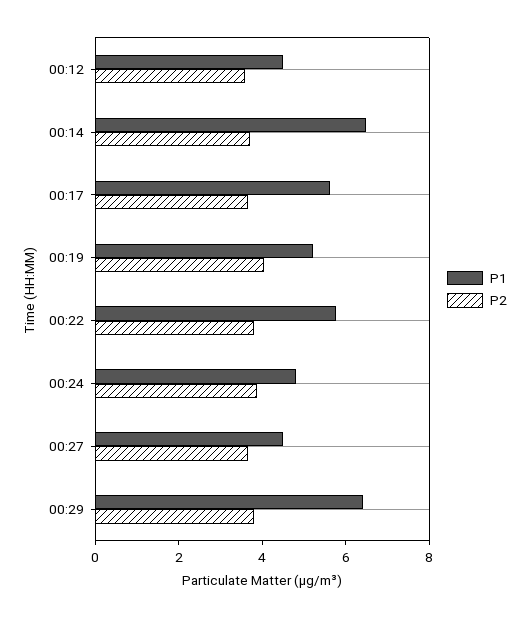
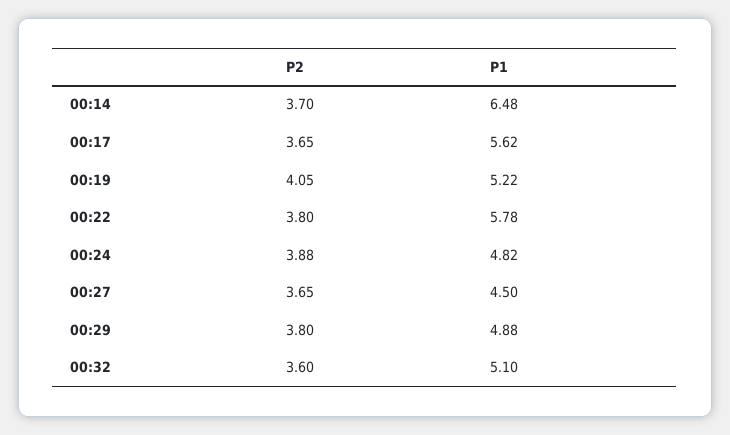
P1, 00:12: 4.5 -> none
P2, 00:12: 3.5 -> none
P1, 00:29: 6.5 -> 4.88
P2, 00:32: none -> 3.6
P1, 00:32: none -> 5.1

